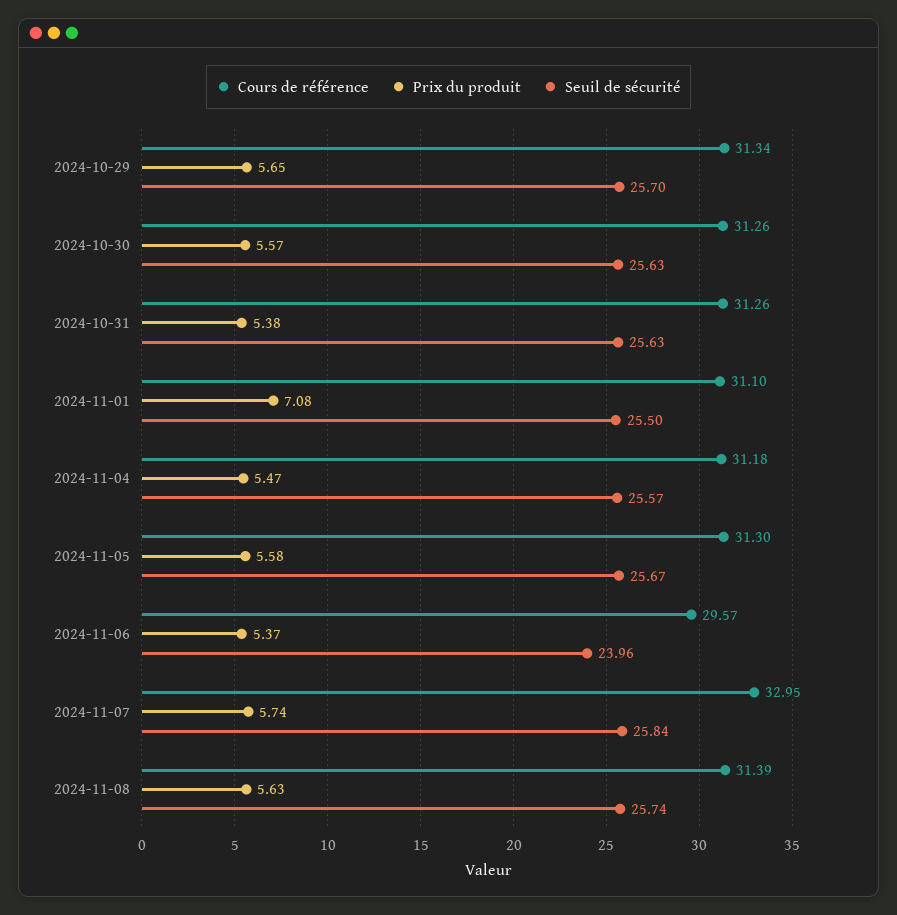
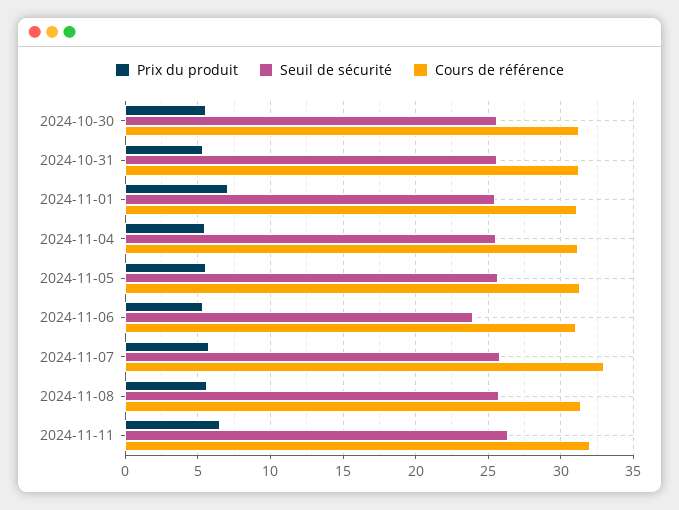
Cours de référence, 2024-10-29: 31.34 -> none
Prix du produit, 2024-10-29: 5.65 -> none
Seuil de sécurité, 2024-10-29: 25.7 -> none
Cours de référence, 2024-11-06: 29.57 -> 31
Prix du produit, 2024-11-11: none -> 6.5
Seuil de sécurité, 2024-11-11: none -> 26.5
Cours de référence, 2024-11-11: none -> 32

